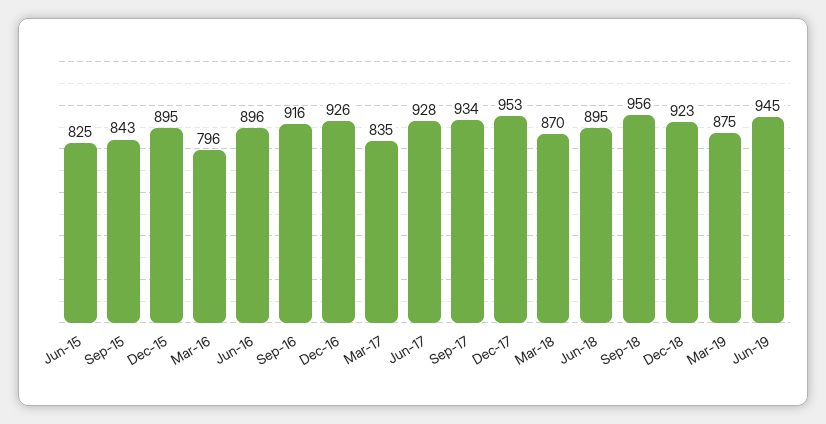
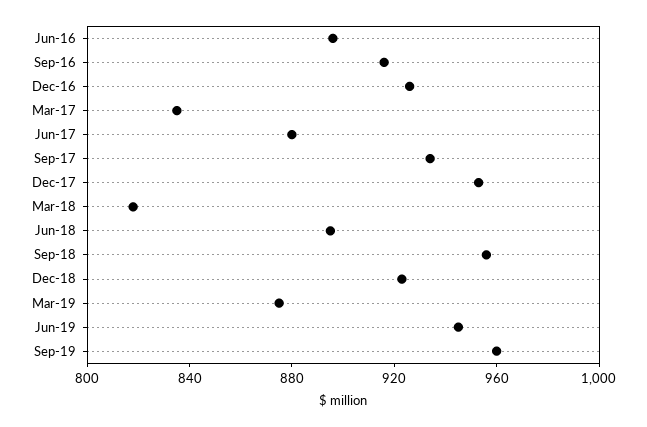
Jun-15: 825 -> none
Sep-15: 843 -> none
Dec-15: 895 -> none
Mar-16: 796 -> none
Jun-17: 928 -> 880
Mar-18: 870 -> 820
Sep-19: none -> 960

